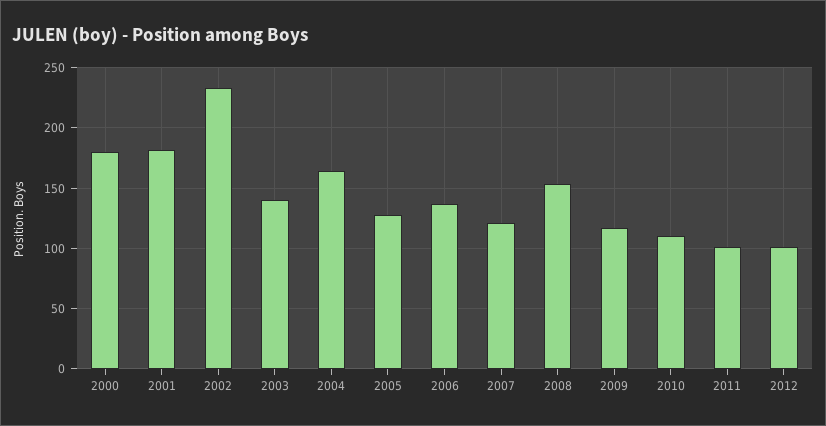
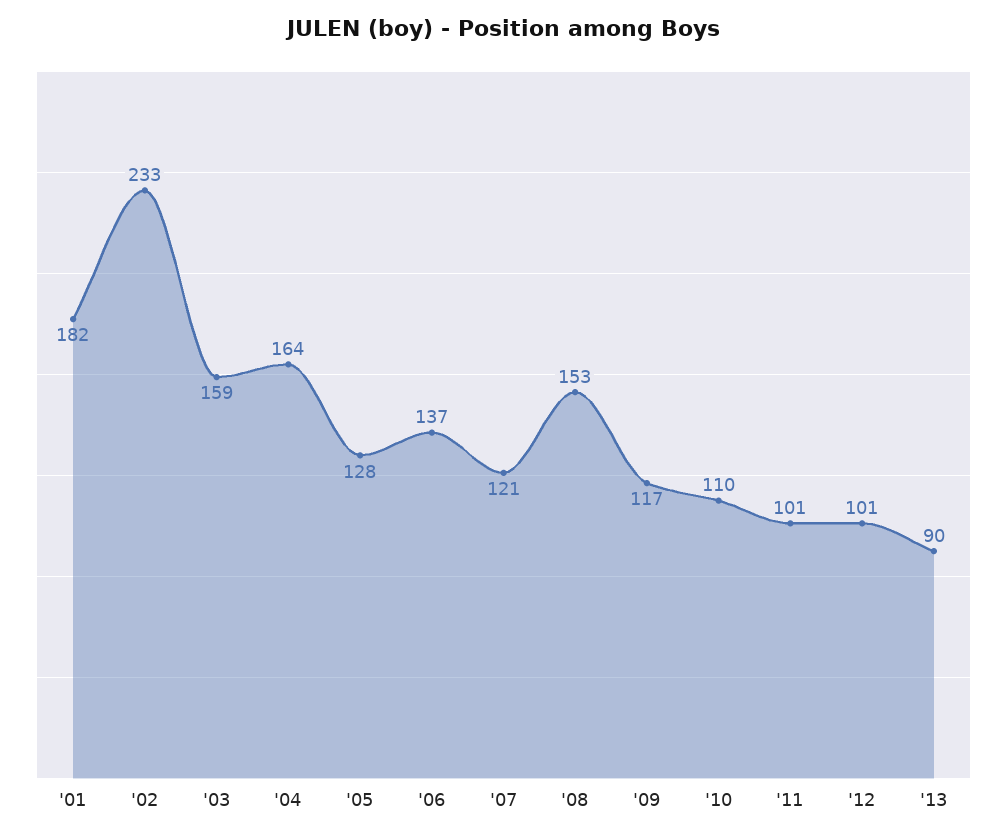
2000: 180 -> none
2003: 140 -> 159
'13: none -> 90

